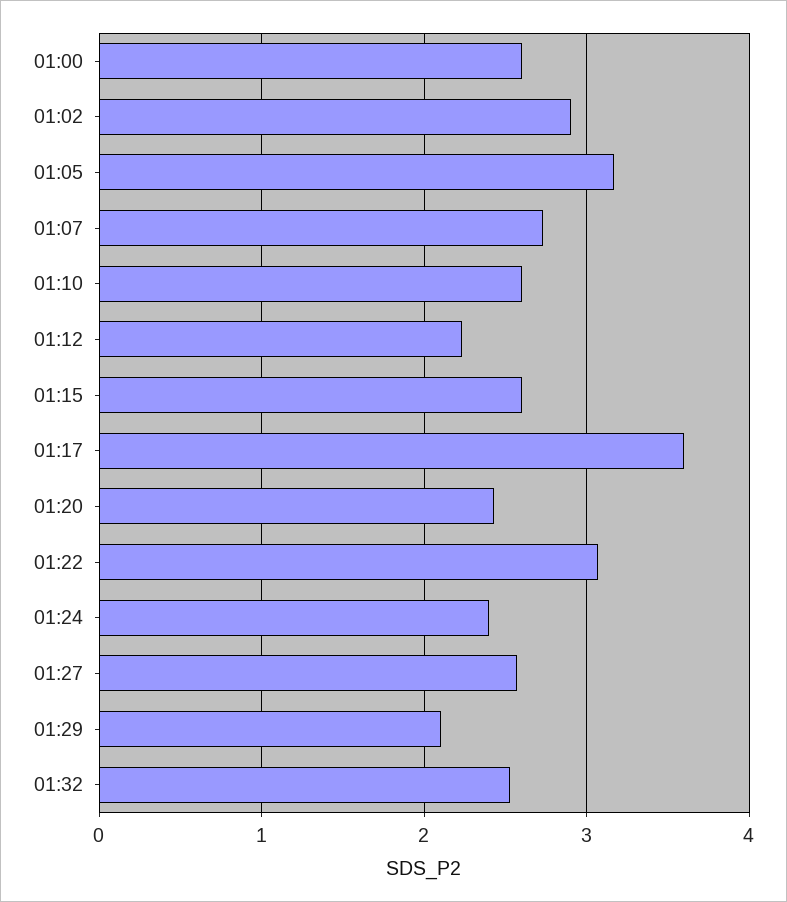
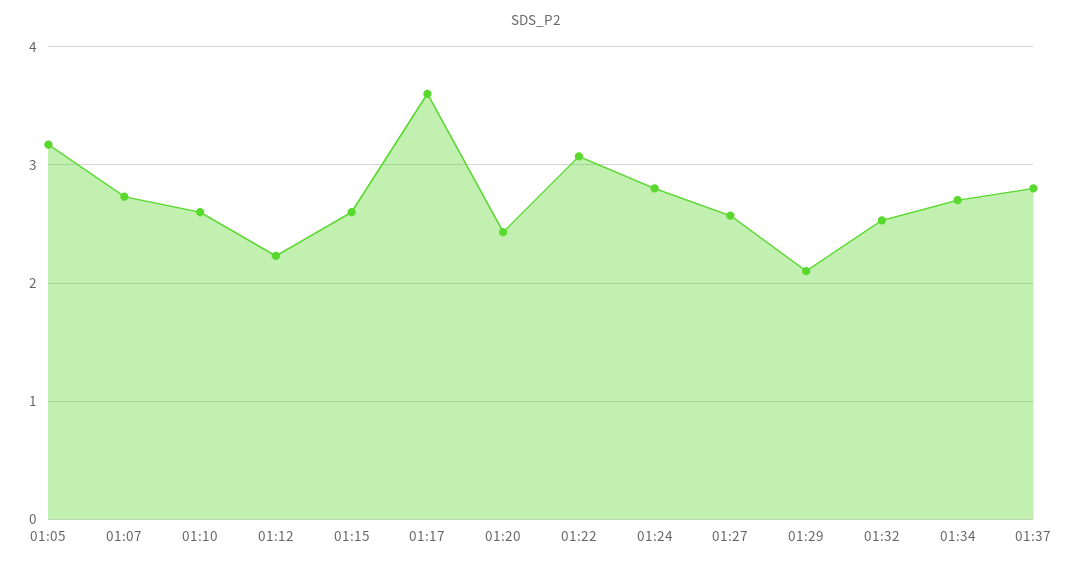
01:00: 2.6 -> none
01:02: 2.9 -> none
01:24: 2.4 -> 2.8
01:34: none -> 2.7
01:37: none -> 2.8

